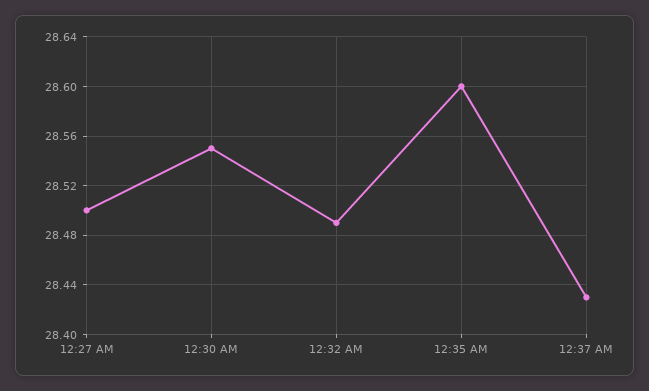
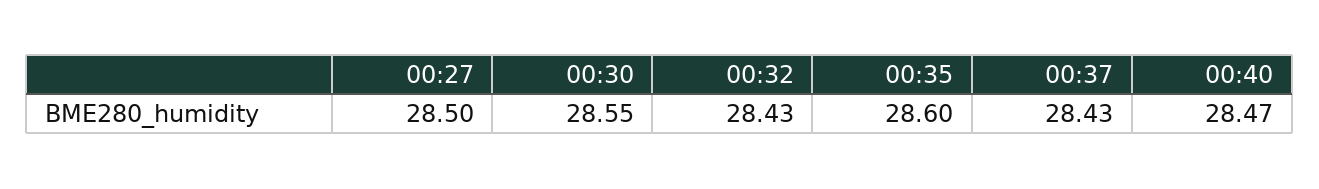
12:32 AM: 28.49 -> 28.43
00:40: none -> 28.47

